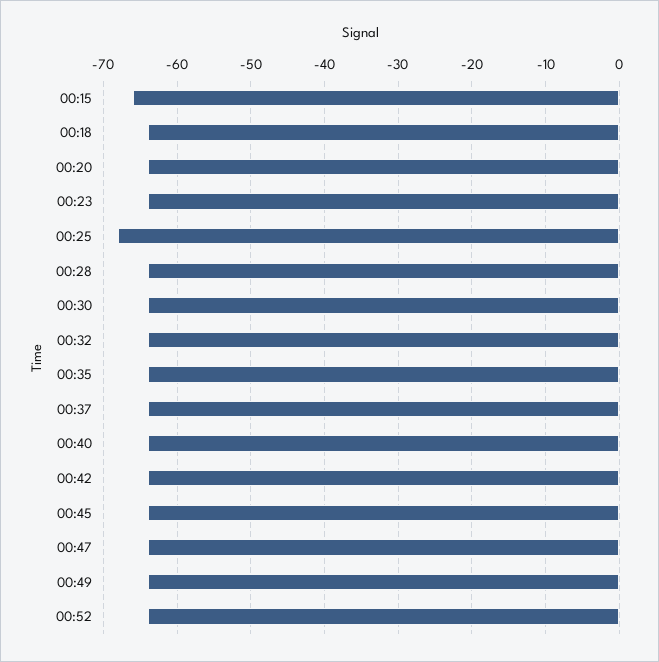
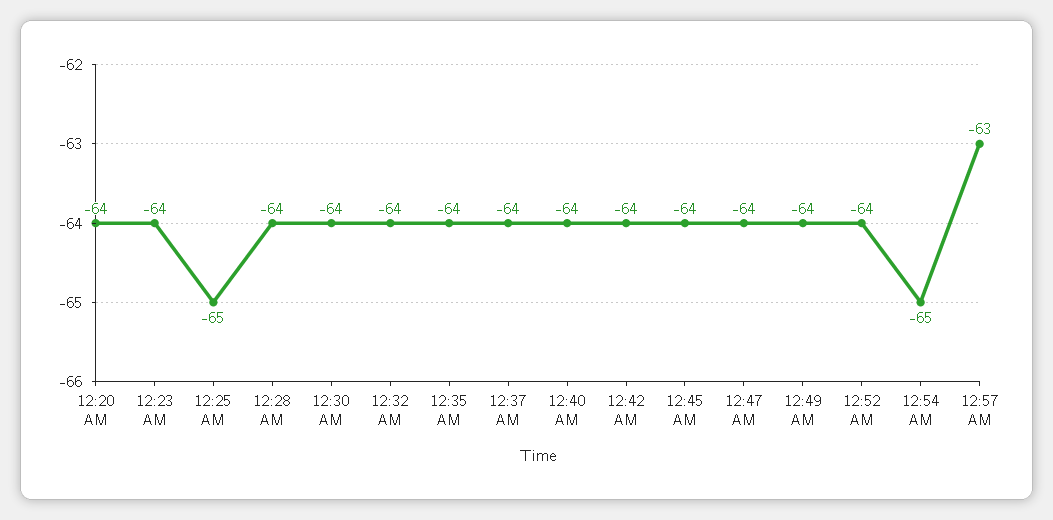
00:15: -66 -> none
00:18: -64 -> none
00:25: -68 -> -65
12:54 AM: none -> -65
12:57 AM: none -> -63

